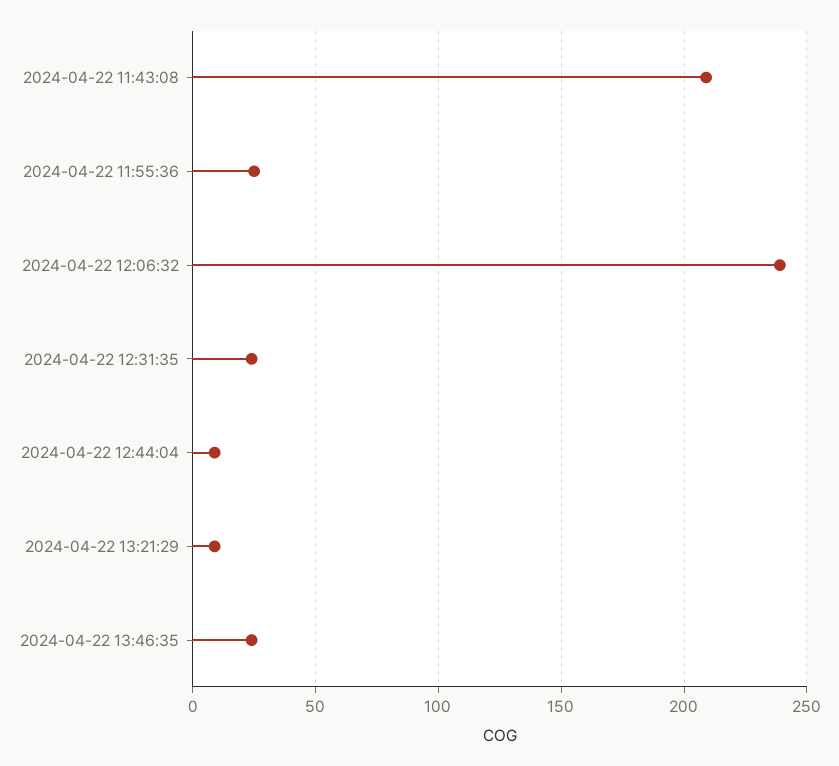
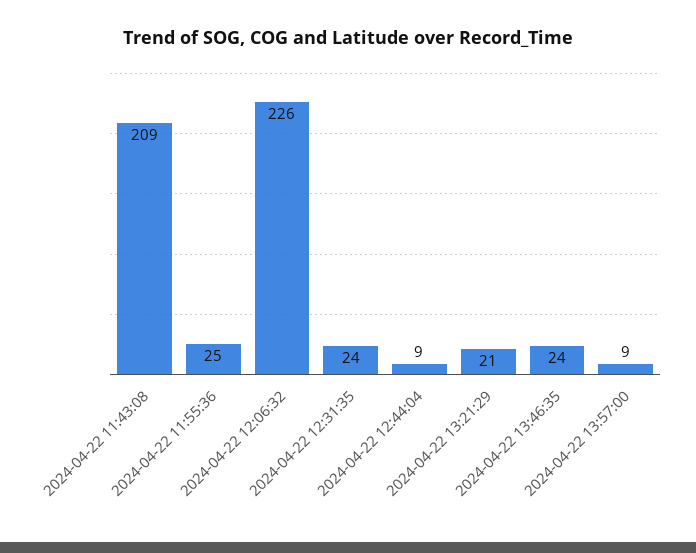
2024-04-22 12:06:32: 240 -> 226
2024-04-22 13:21:29: 10 -> 21
2024-04-22 13:57:00: none -> 9

